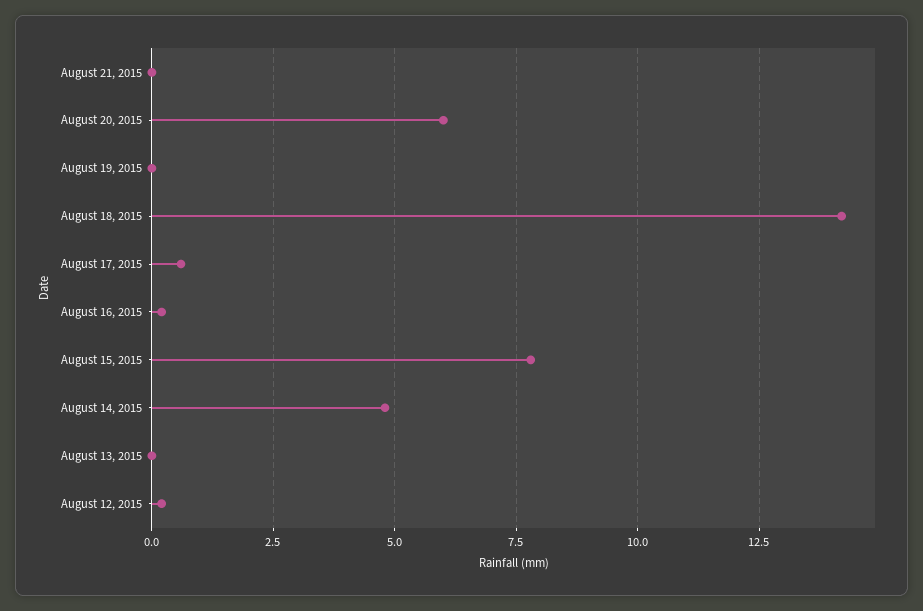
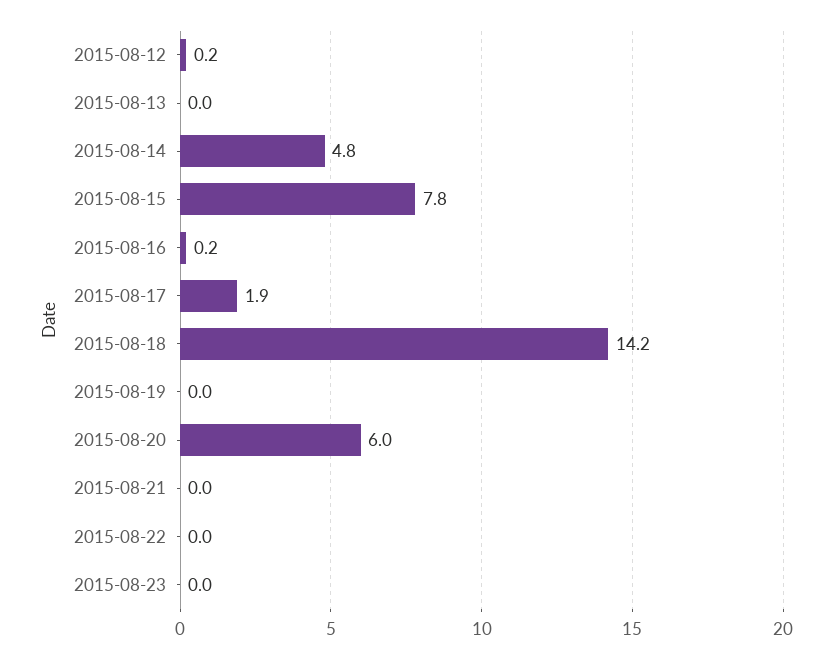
August 17, 2015: 0.5 -> 1.9
2015-08-22: none -> 0
2015-08-23: none -> 0

